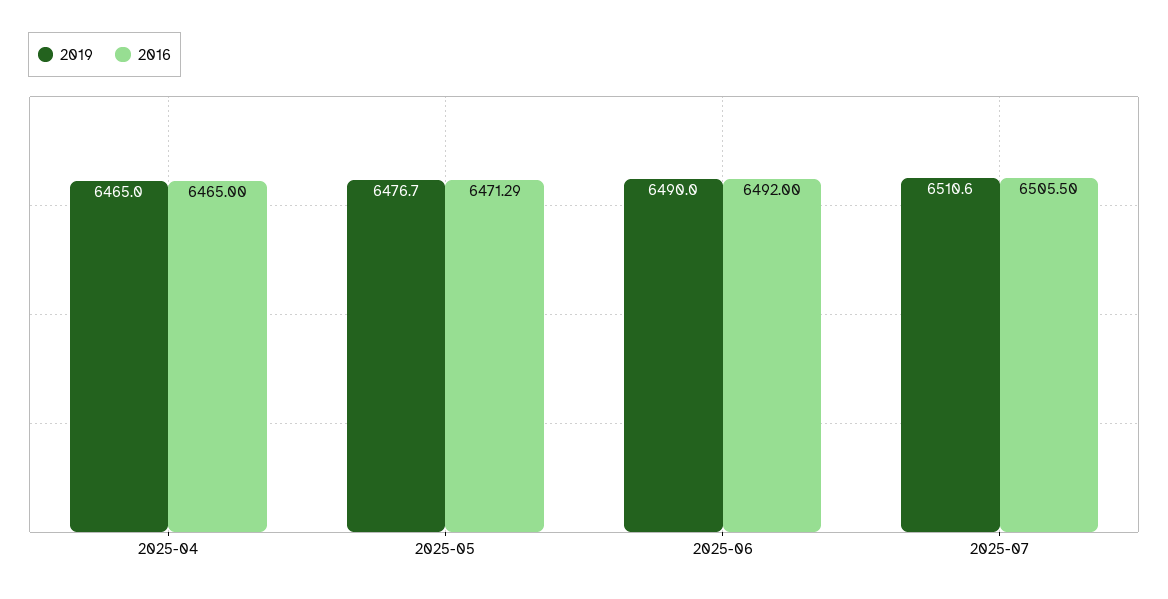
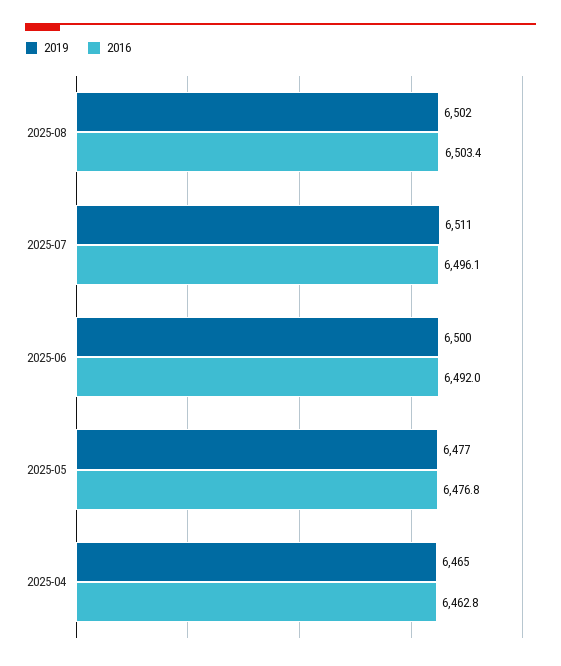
2016, 2025-04: 6465 -> 6462.8
2016, 2025-05: 6471.29 -> 6476.8
2019, 2025-06: 6490 -> 6500
2016, 2025-07: 6505.5 -> 6496.1
2019, 2025-08: none -> 6502
2016, 2025-08: none -> 6503.4

